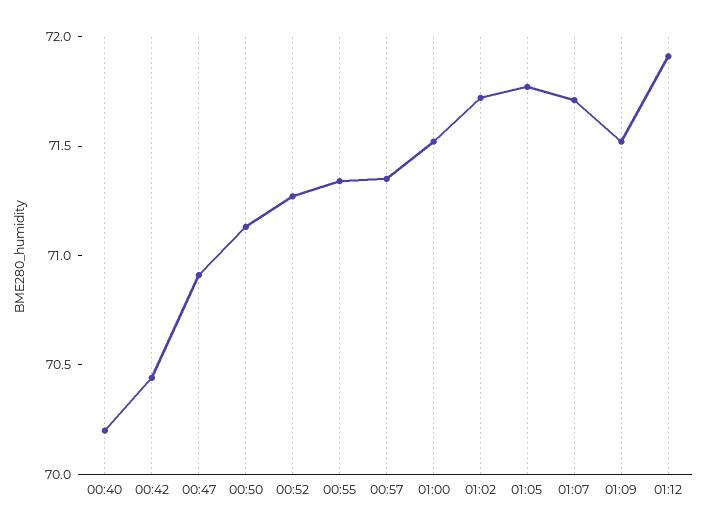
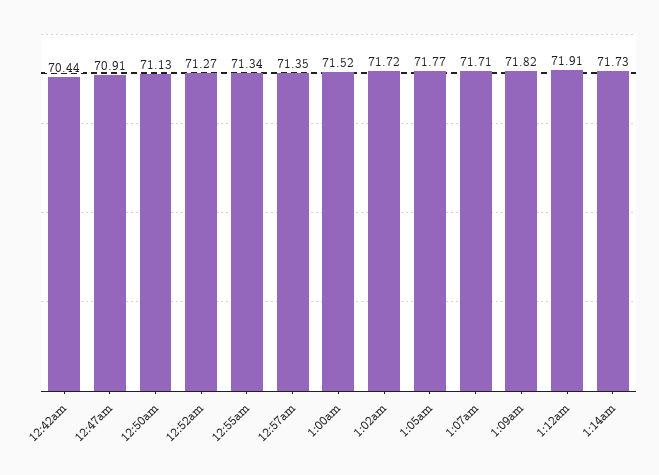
00:40: 70.2 -> none
01:09: 71.5 -> 71.82
1:14am: none -> 71.73

